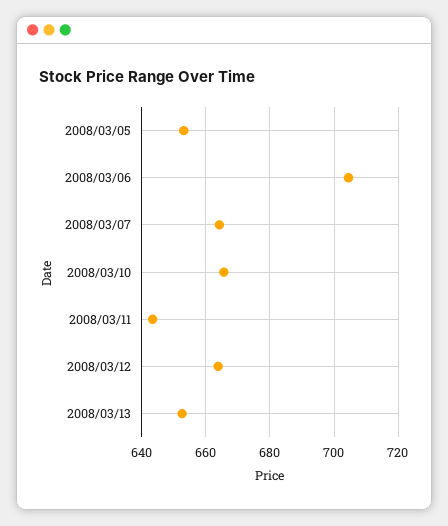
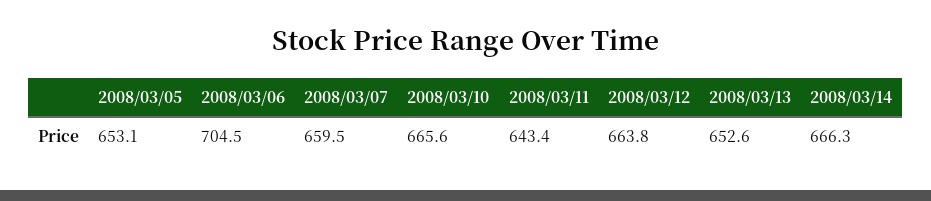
2008/03/07: 664 -> 659.5
2008/03/14: none -> 666.3

